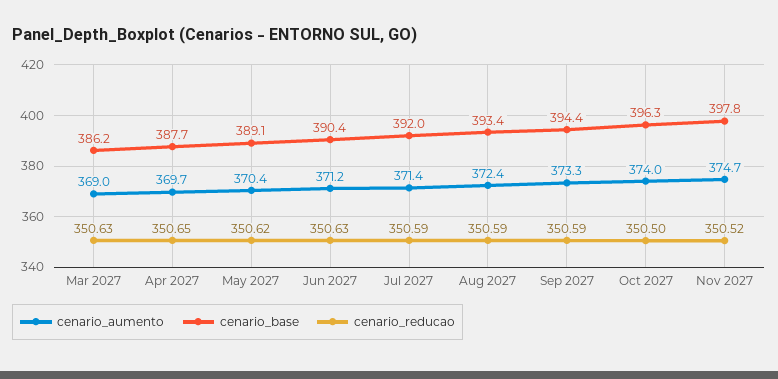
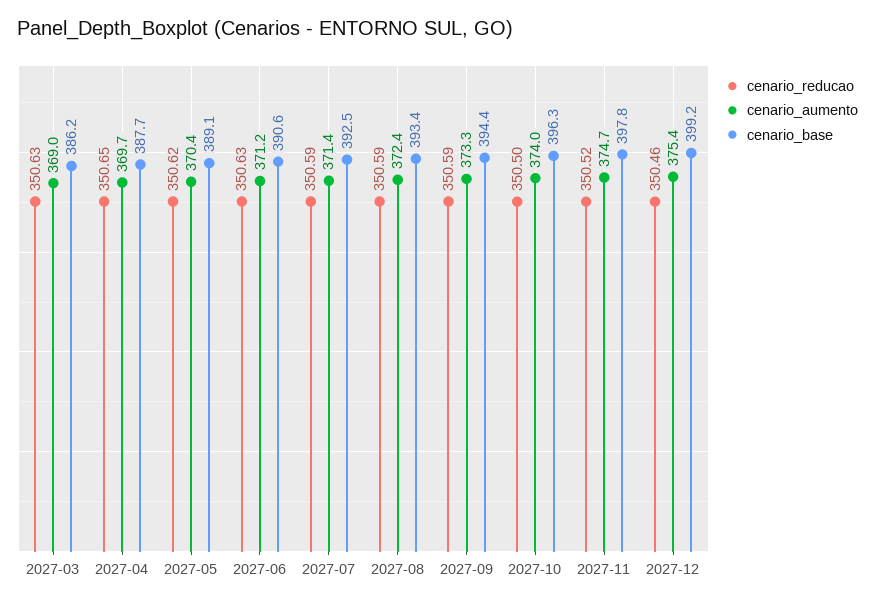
cenario_base, Jun 2027: 390.4 -> 390.6
cenario_base, Jul 2027: 392 -> 392.5
cenario_reducao, 2027-12: none -> 350.46
cenario_aumento, 2027-12: none -> 375.4
cenario_base, 2027-12: none -> 399.2

